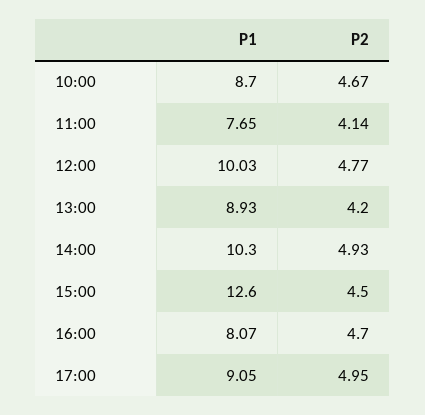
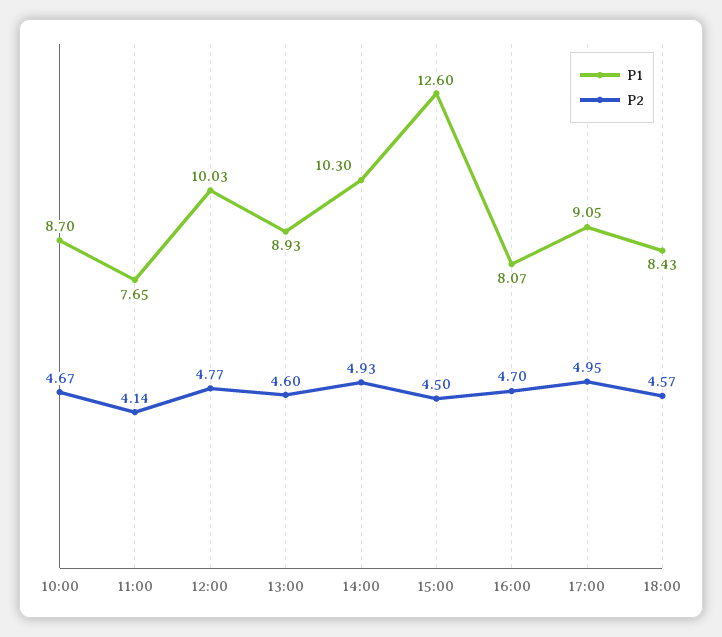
P2, 13:00: 4.2 -> 4.6
P1, 18:00: none -> 8.43
P2, 18:00: none -> 4.57

